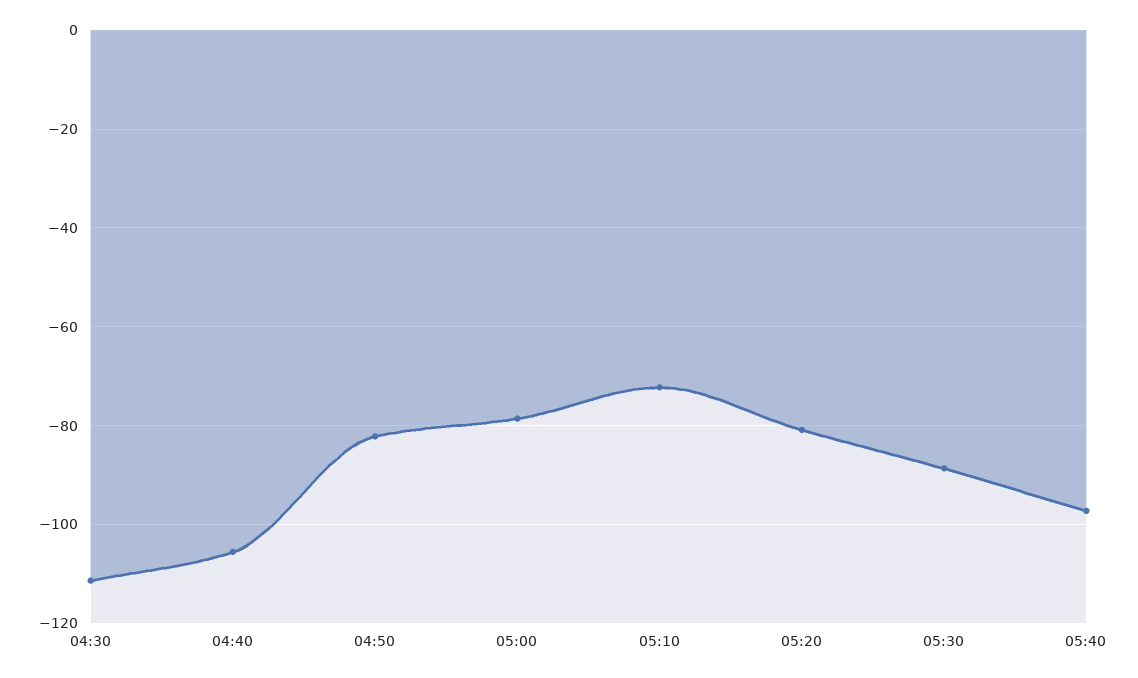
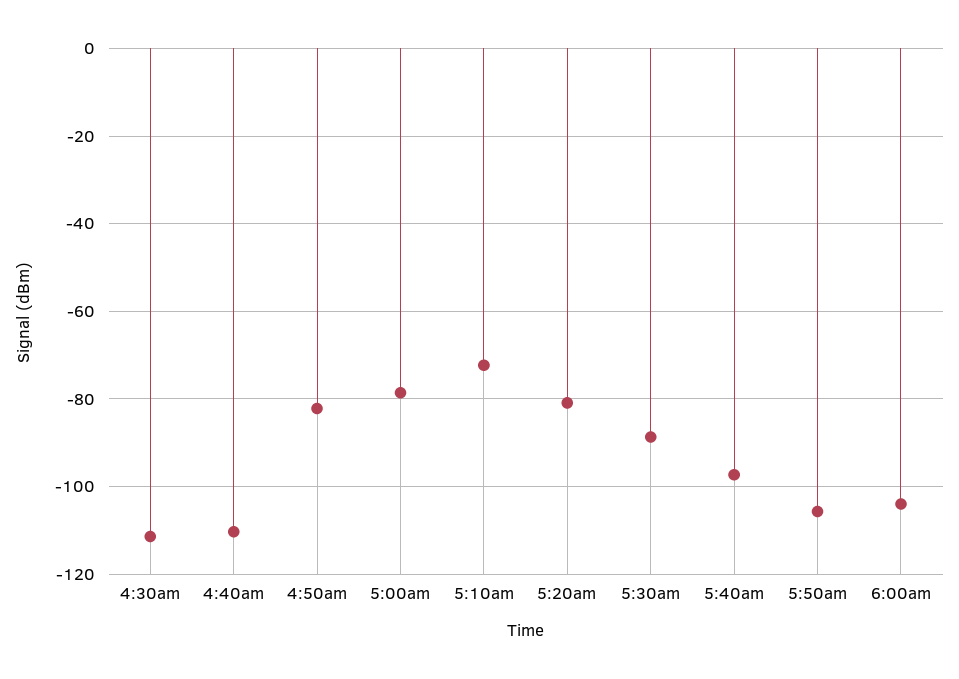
04:40: -106 -> -110
5:50am: none -> -106
6:00am: none -> -104

